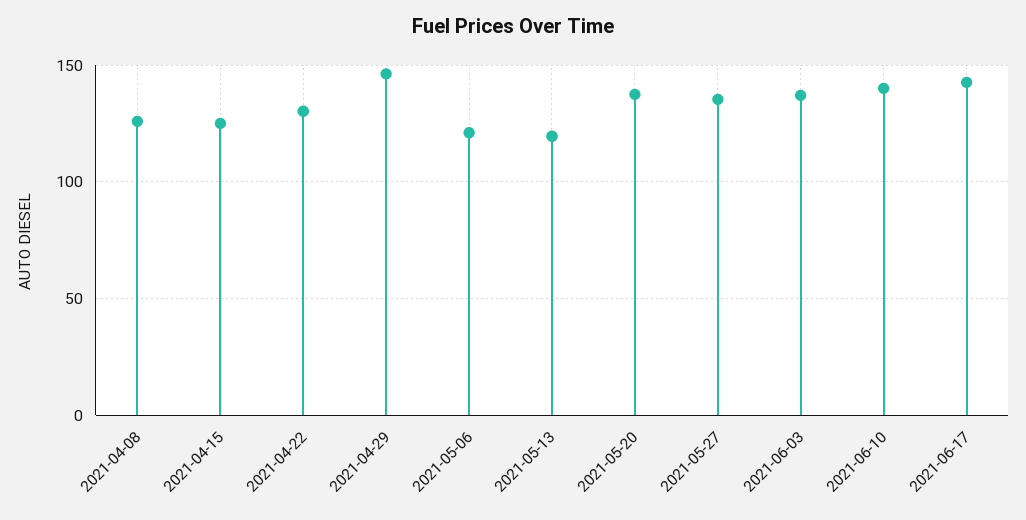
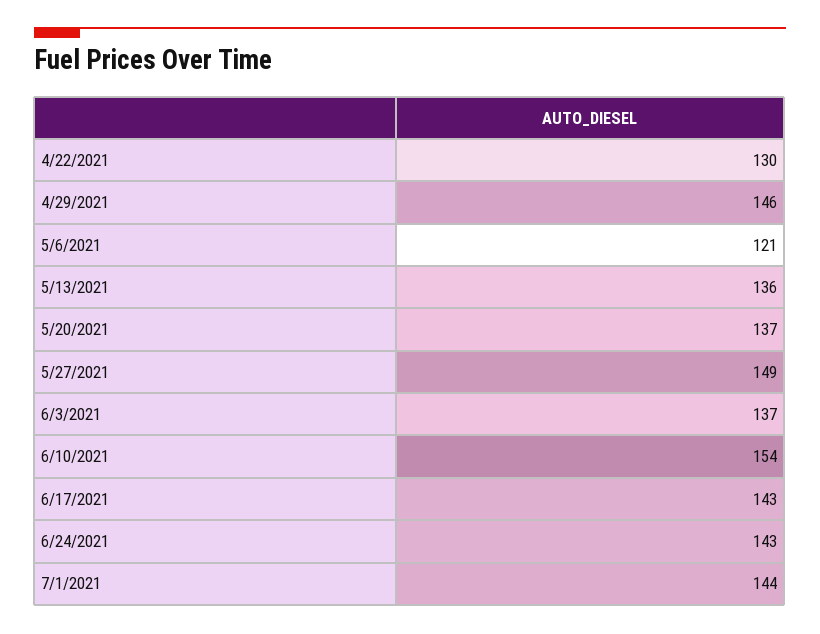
2021-04-08: 125 -> none
2021-04-15: 125 -> none
2021-05-13: 120 -> 136
2021-05-27: 135 -> 149
2021-06-10: 140 -> 154
6/24/2021: none -> 143
7/1/2021: none -> 144

